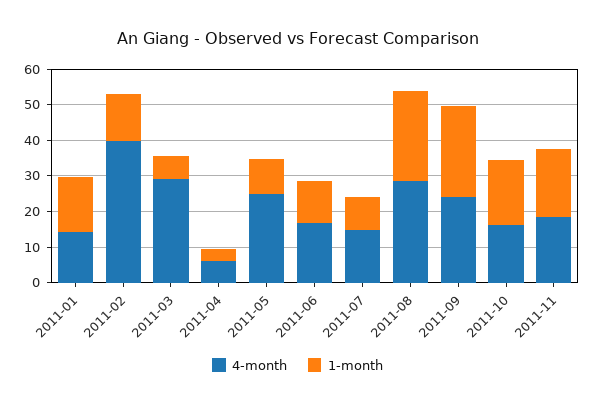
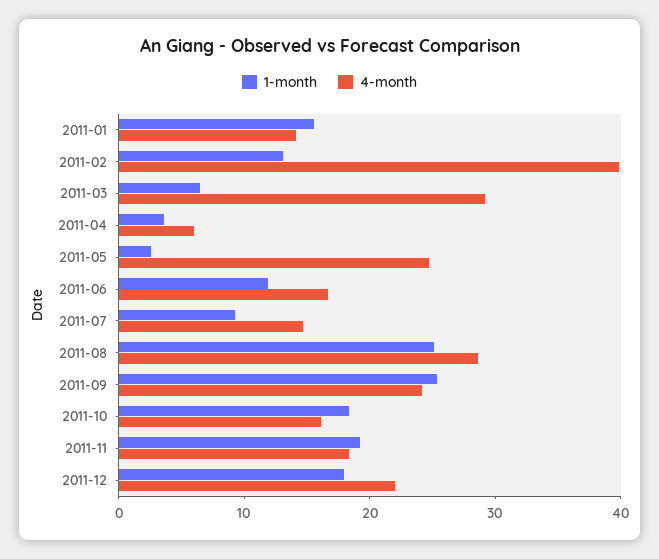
1-month, 2011-05: 10 -> 2
1-month, 2011-12: none -> 18
4-month, 2011-12: none -> 22

